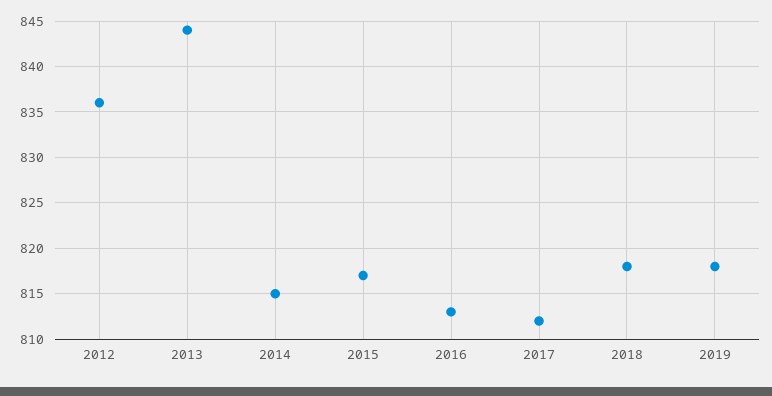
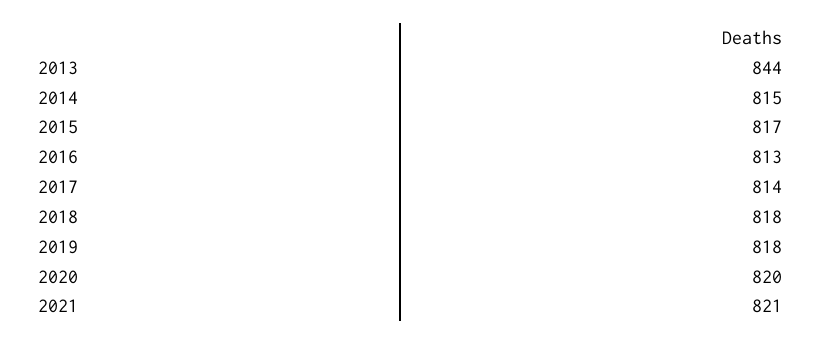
2012: 836 -> none
2017: 812 -> 814
2020: none -> 820
2021: none -> 821

